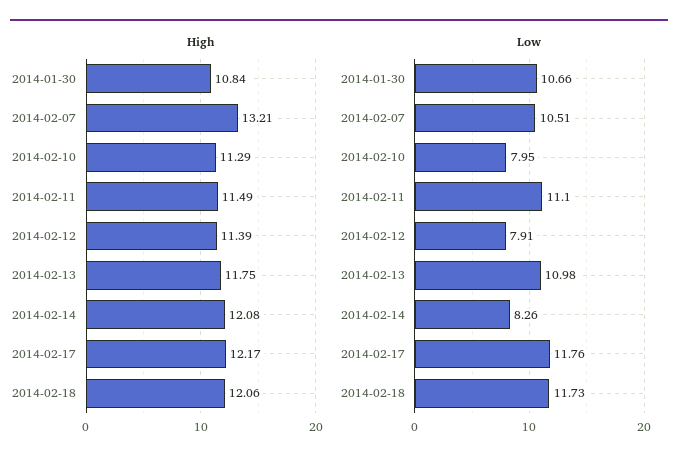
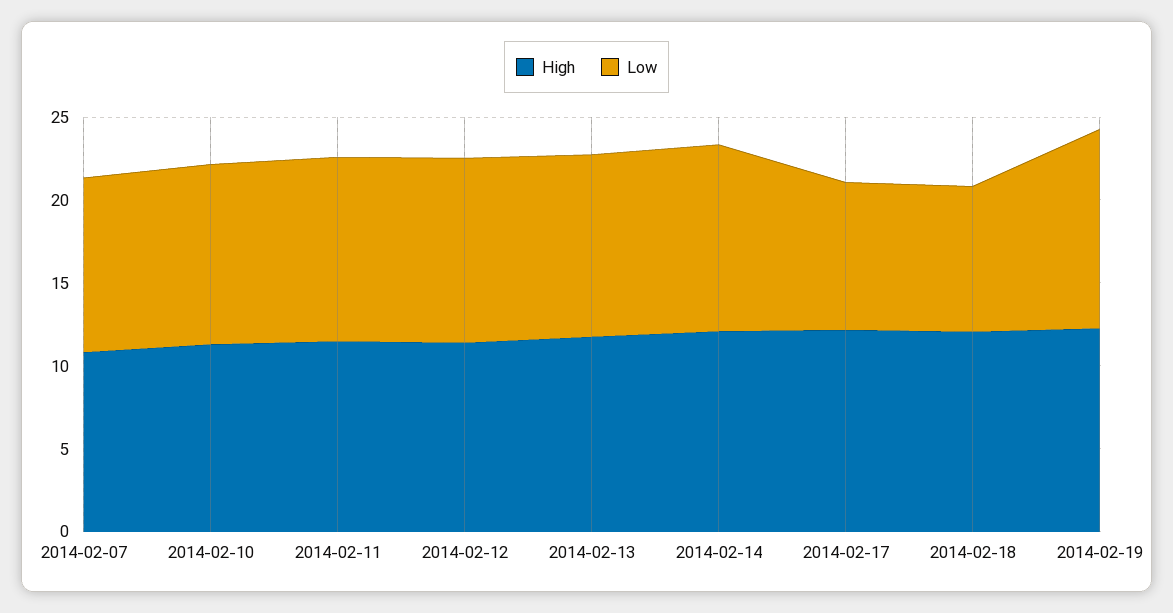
High, 2014-01-30: 10.84 -> none
High, 2014-02-07: 13.21 -> 11
Low, 2014-01-30: 10.66 -> none
Low, 2014-02-10: 7.95 -> 11
Low, 2014-02-12: 7.91 -> 11
Low, 2014-02-14: 8.26 -> 11
Low, 2014-02-17: 11.76 -> 9
Low, 2014-02-18: 11.73 -> 9
High, 2014-02-19: none -> 12
Low, 2014-02-19: none -> 12

